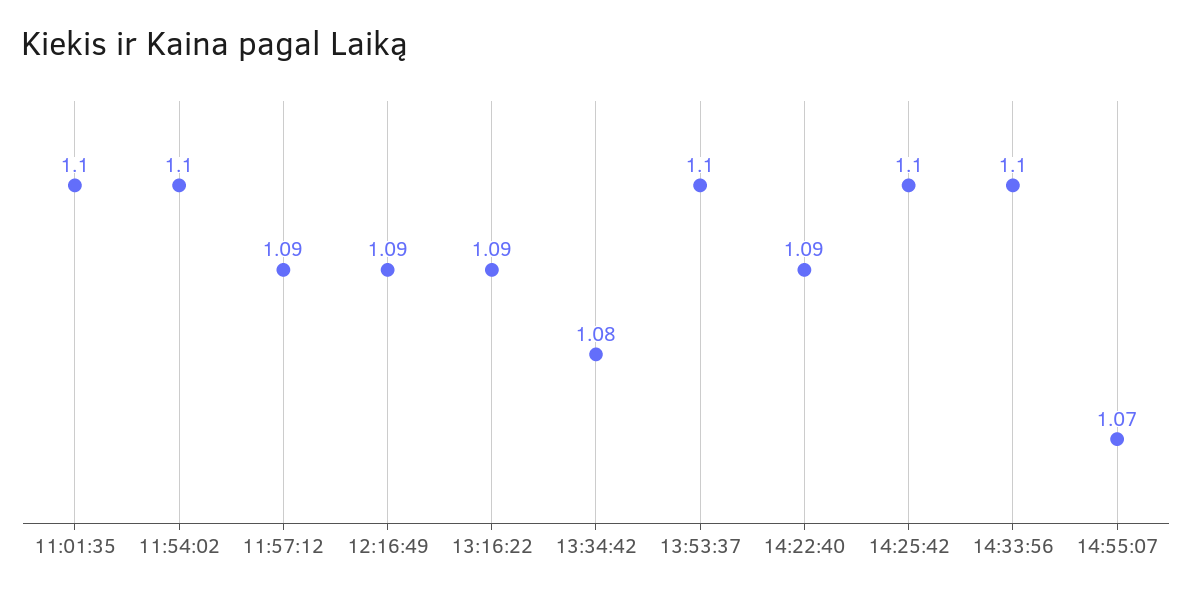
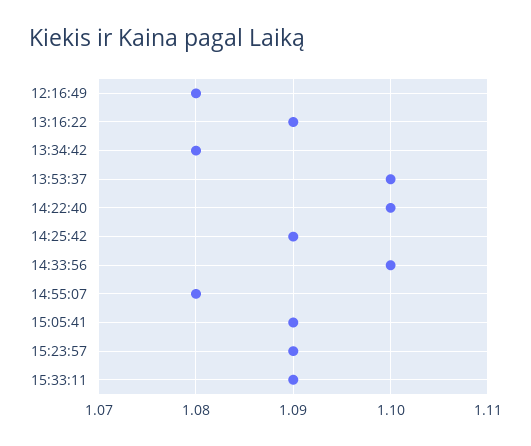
11:01:35: 1.1 -> none
11:54:02: 1.1 -> none
11:57:12: 1.09 -> none
12:16:49: 1.09 -> 1.08
14:22:40: 1.09 -> 1.1
14:25:42: 1.1 -> 1.09
14:55:07: 1.07 -> 1.08
15:05:41: none -> 1.09
15:23:57: none -> 1.09
15:33:11: none -> 1.09

